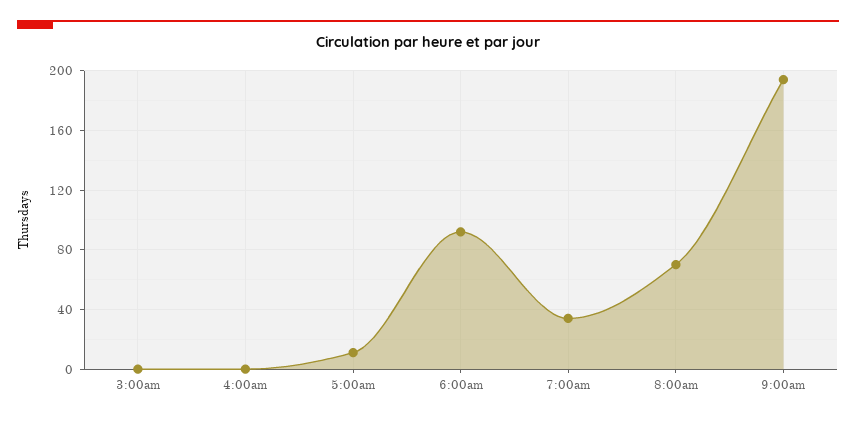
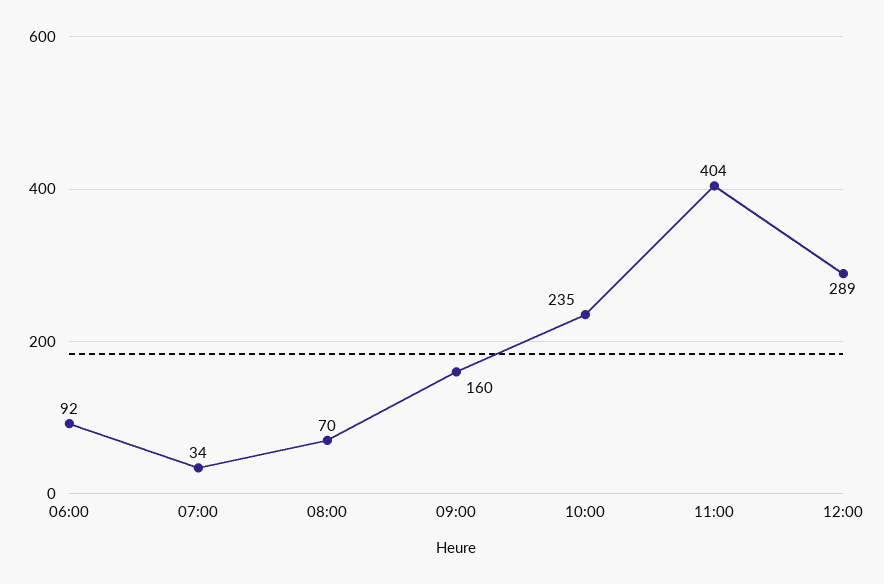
3:00am: 0 -> none
4:00am: 0 -> none
5:00am: 10 -> none
9:00am: 195 -> 160
10:00: none -> 235
11:00: none -> 404
12:00: none -> 289

